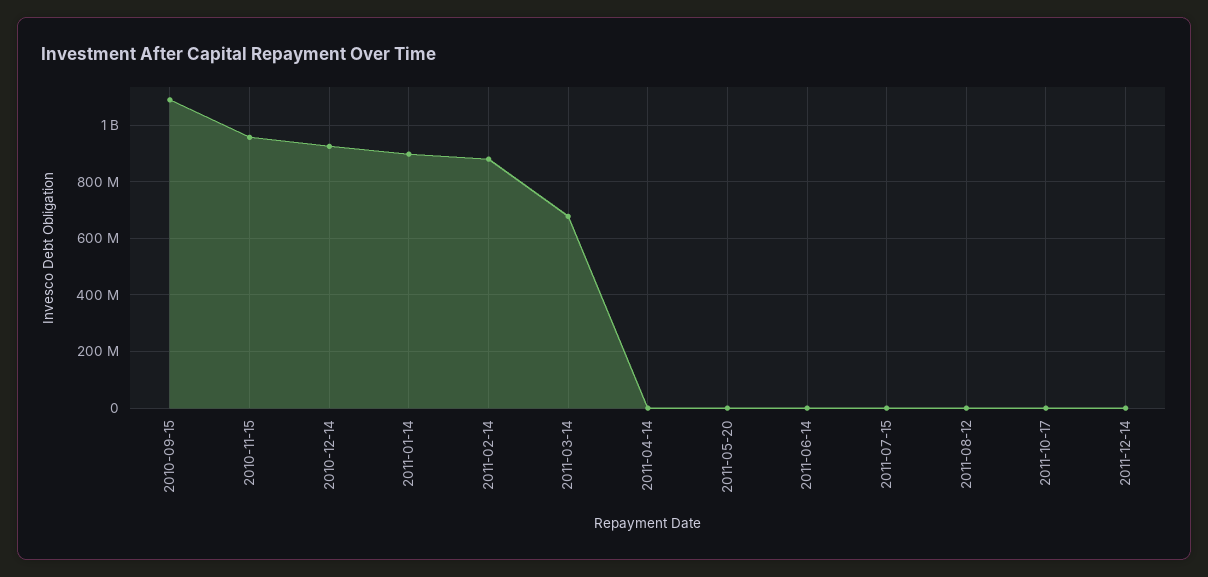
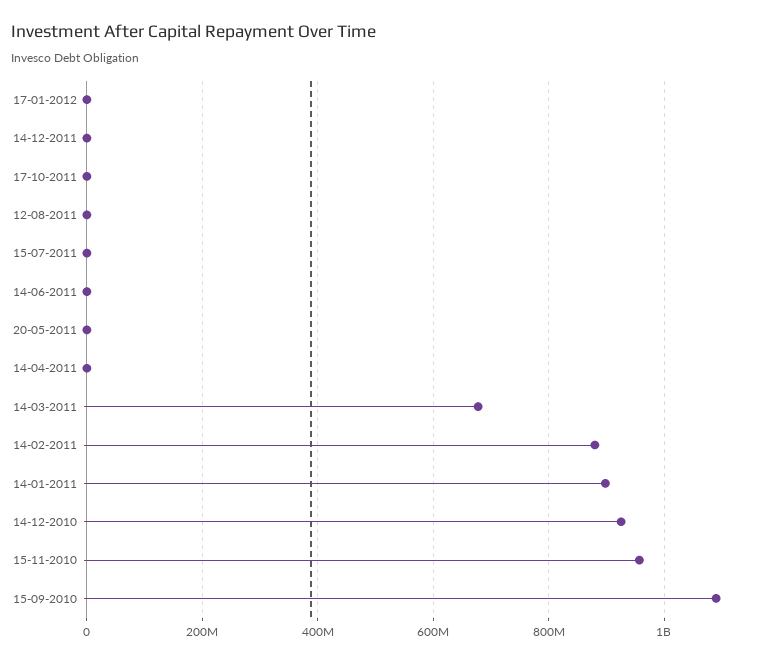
17-01-2012: none -> 0

